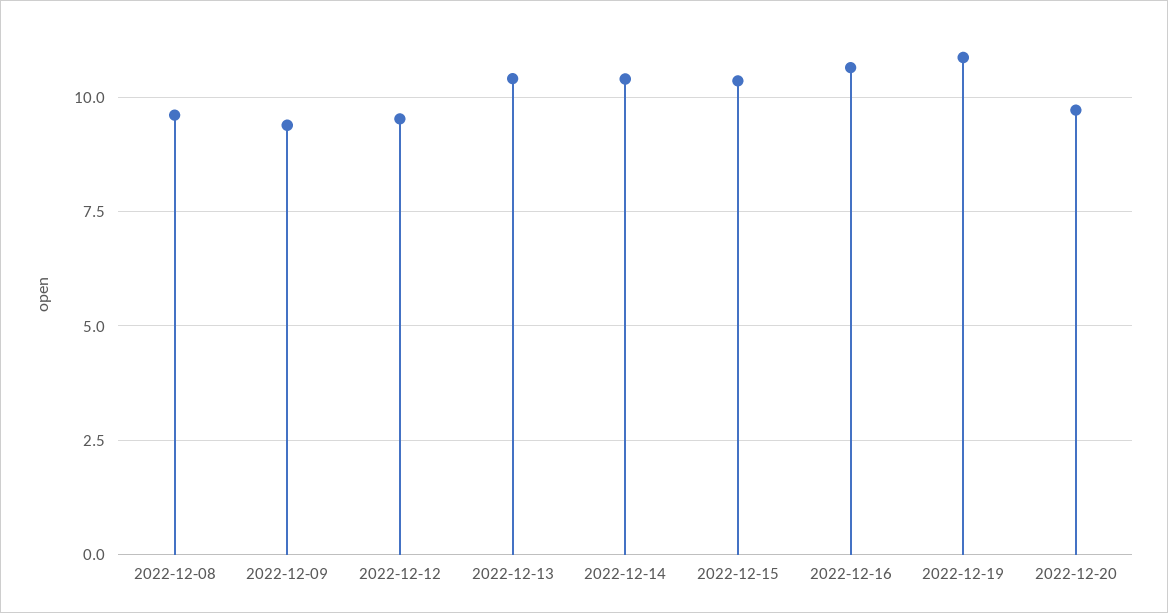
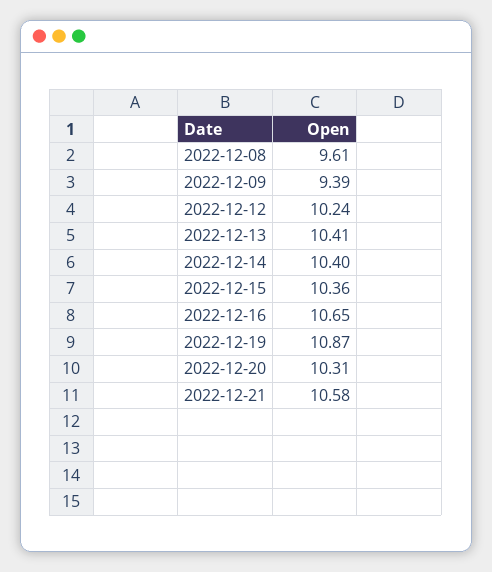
2022-12-12: 9.5 -> 10.24
2022-12-20: 9.75 -> 10.31
2022-12-21: none -> 10.58

